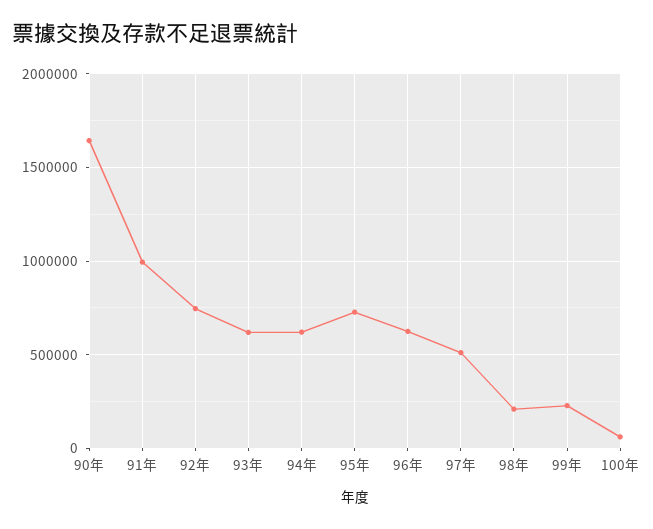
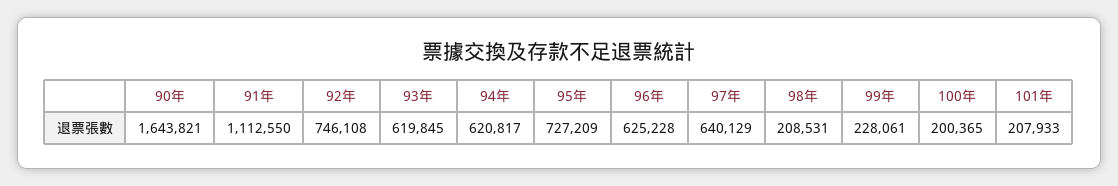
91年: 1000000 -> 1112550
97年: 500000 -> 640129
100年: 50000 -> 200365
101年: none -> 207933

